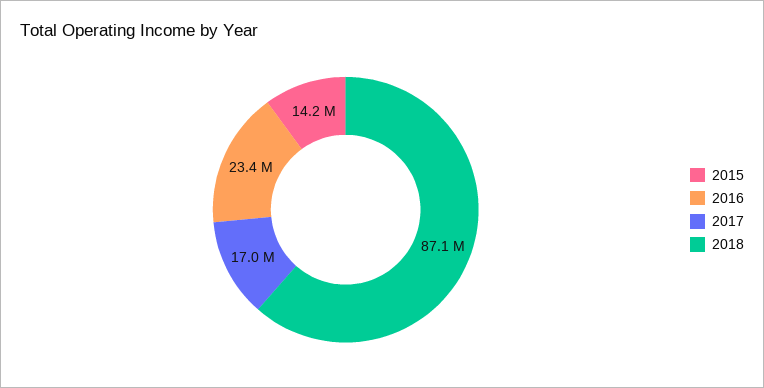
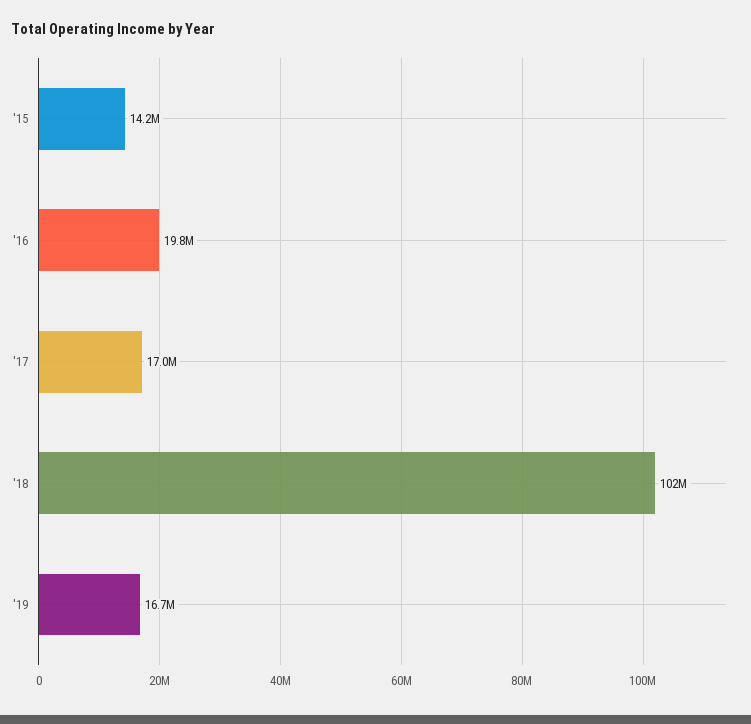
2016: 23400000 -> 19800000
2018: 87100000 -> 102000000
'19: none -> 16700000

